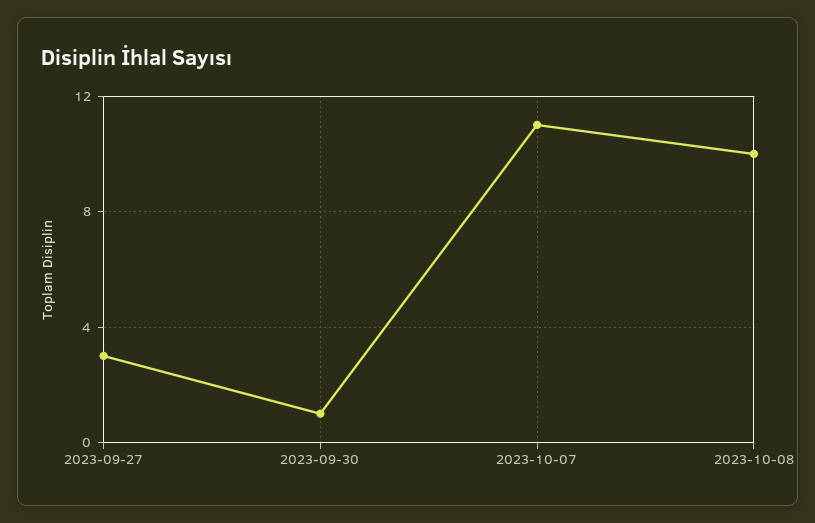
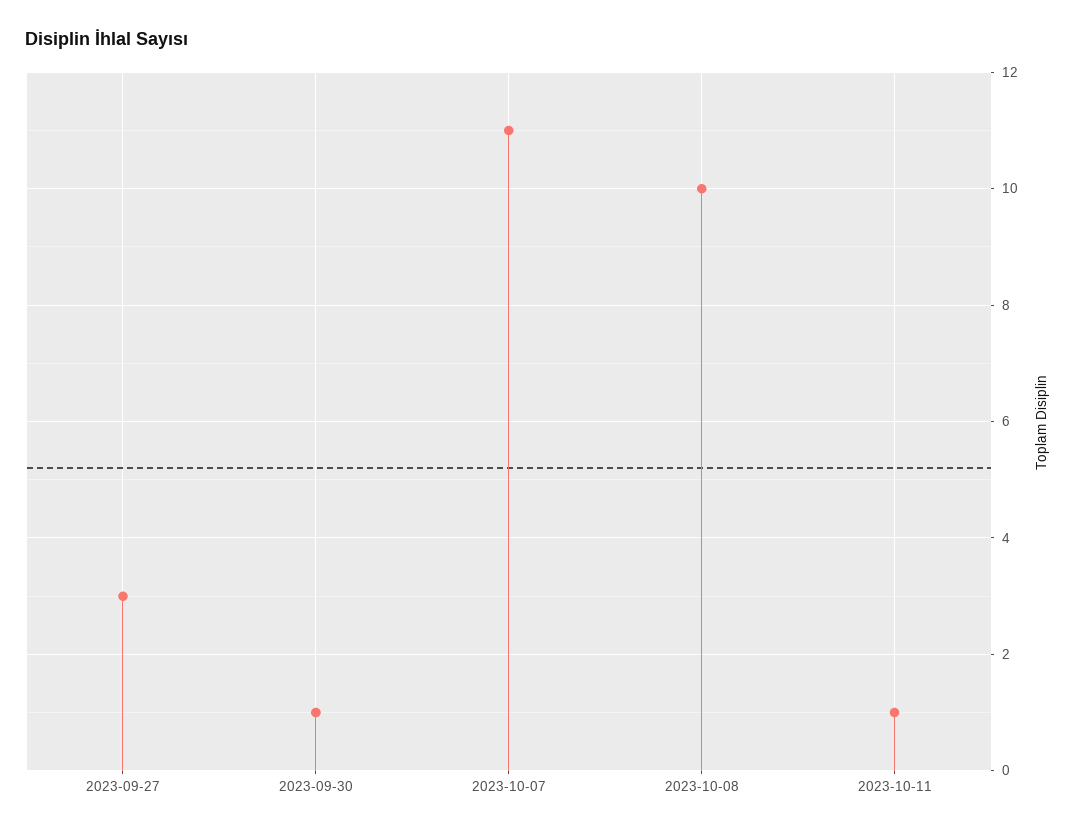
2023-10-11: none -> 1

